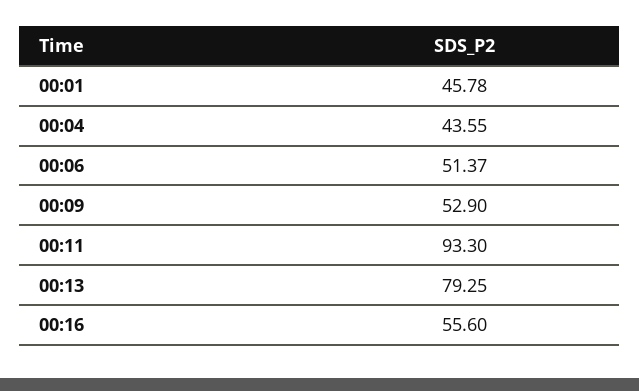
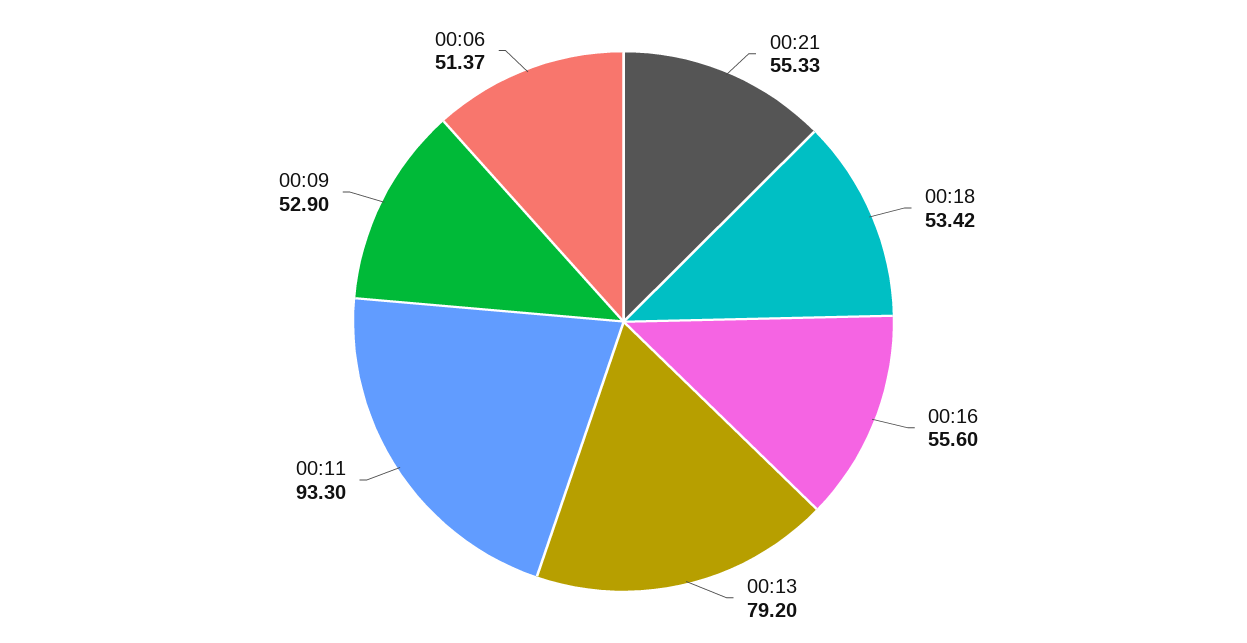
00:01: 45.78 -> none
00:04: 43.55 -> none
00:13: 79.25 -> 79.2
00:21: none -> 55.33
00:18: none -> 53.42

